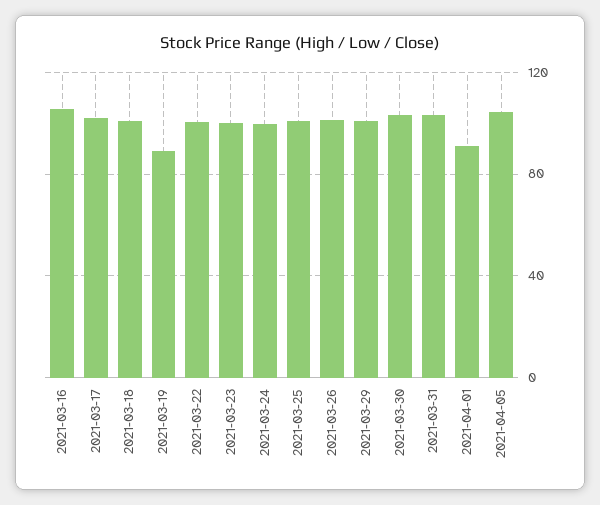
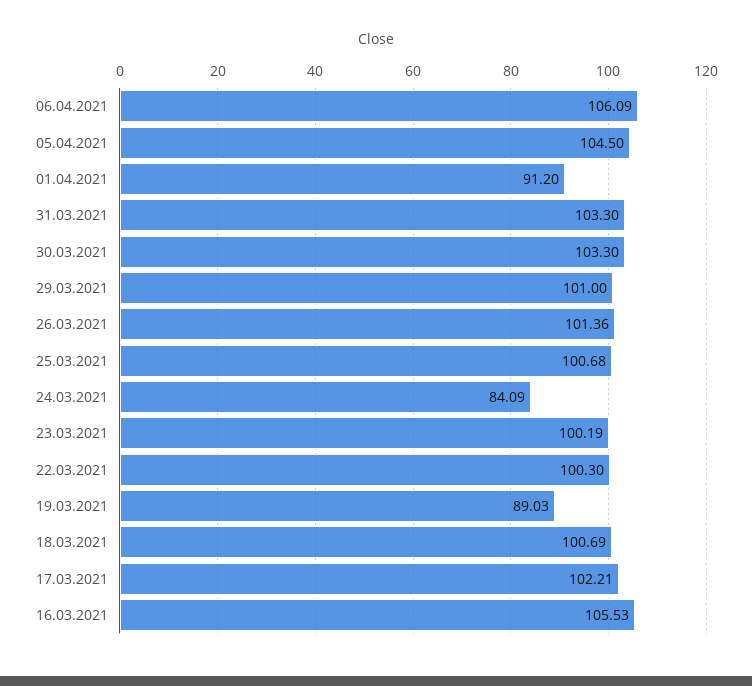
2021-03-24: 100 -> 84.09
06.04.2021: none -> 106.09

